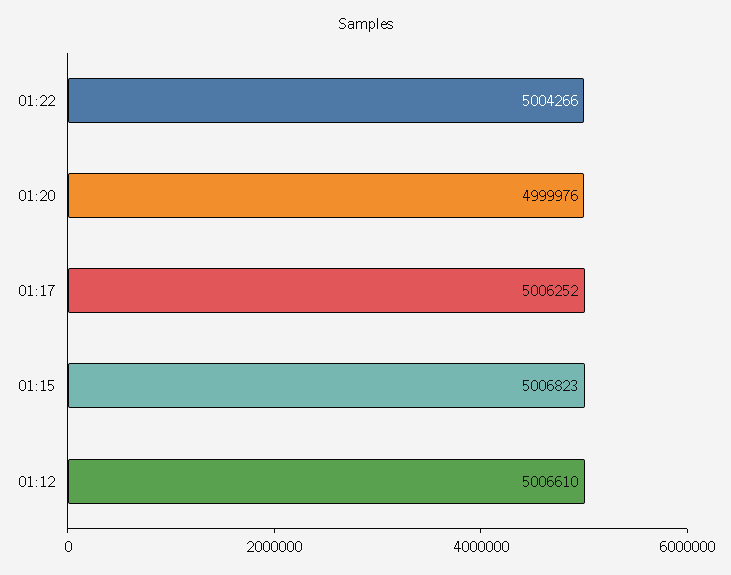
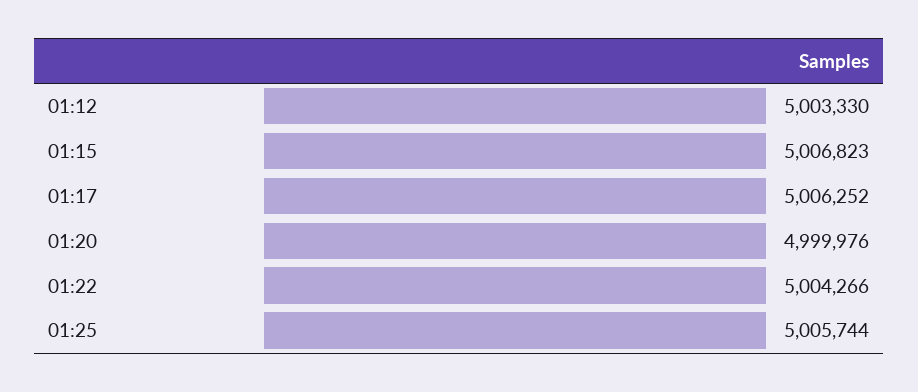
01:12: 5006610 -> 5003330
01:25: none -> 5005744

